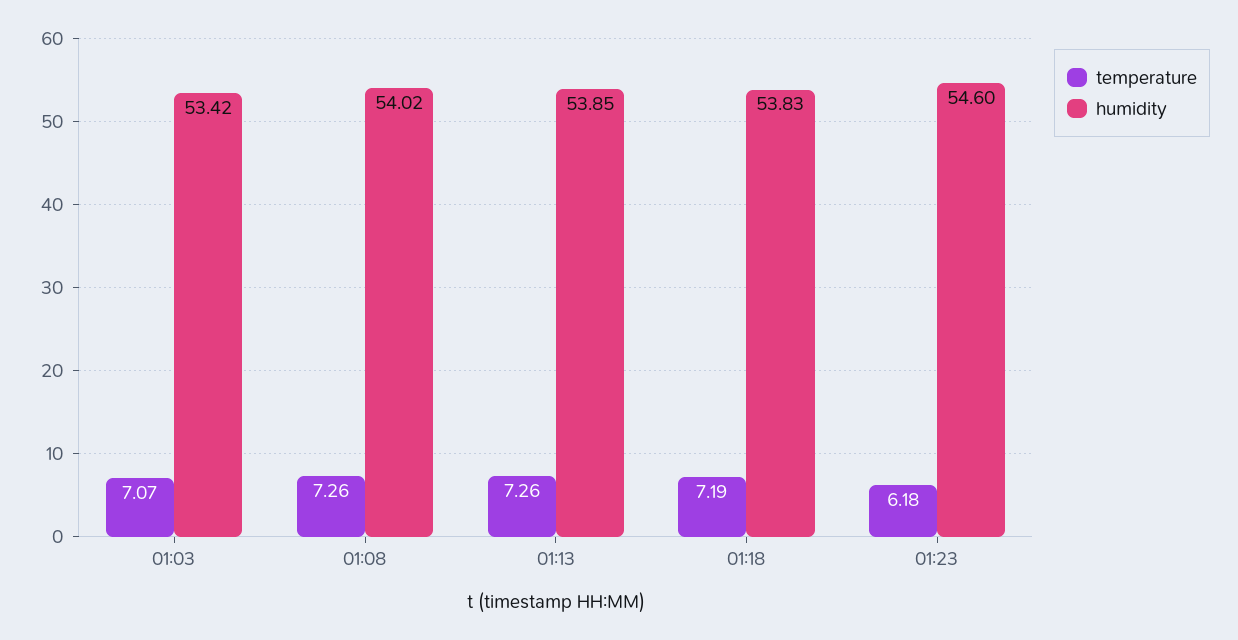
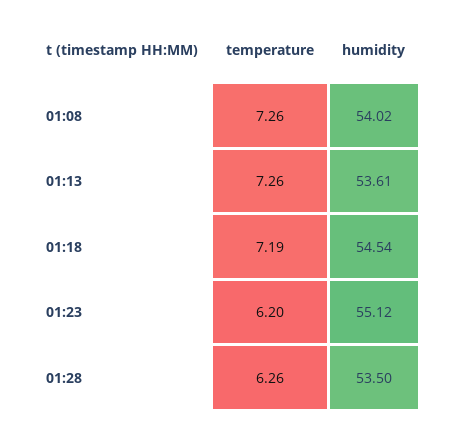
temperature, 01:03: 7.07 -> none
humidity, 01:03: 53.42 -> none
humidity, 01:13: 53.85 -> 53.61
humidity, 01:18: 53.83 -> 54.54
temperature, 01:23: 6.18 -> 6.2
humidity, 01:23: 54.6 -> 55.12
temperature, 01:28: none -> 6.26
humidity, 01:28: none -> 53.5

